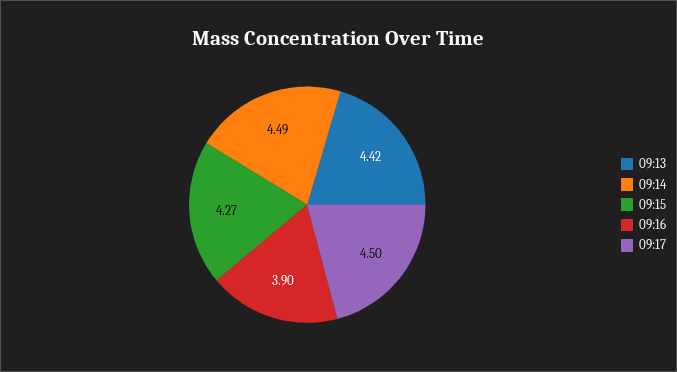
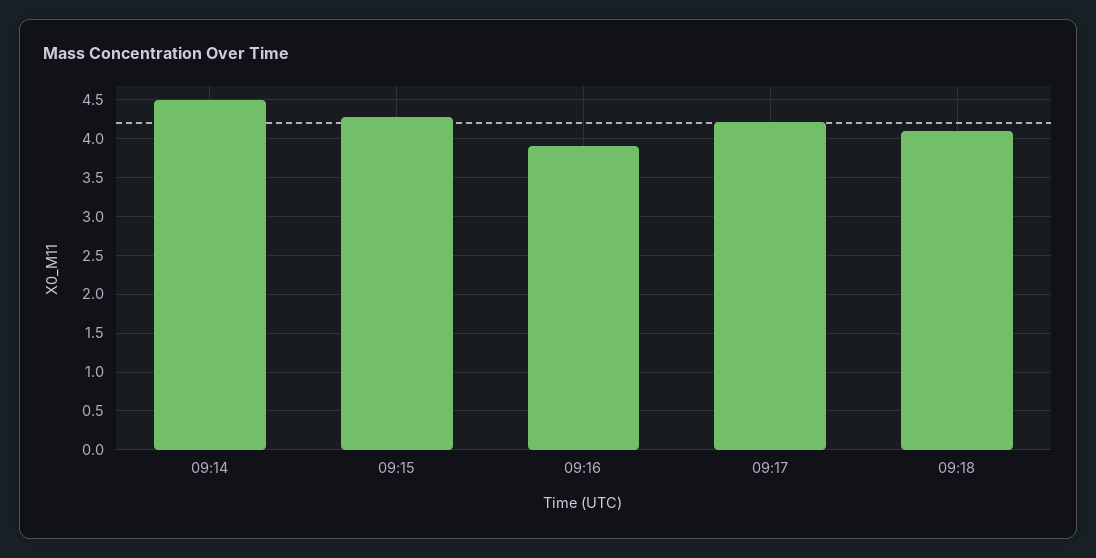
09:13: 4.42 -> none
09:17: 4.5 -> 4.2
09:18: none -> 4.1

